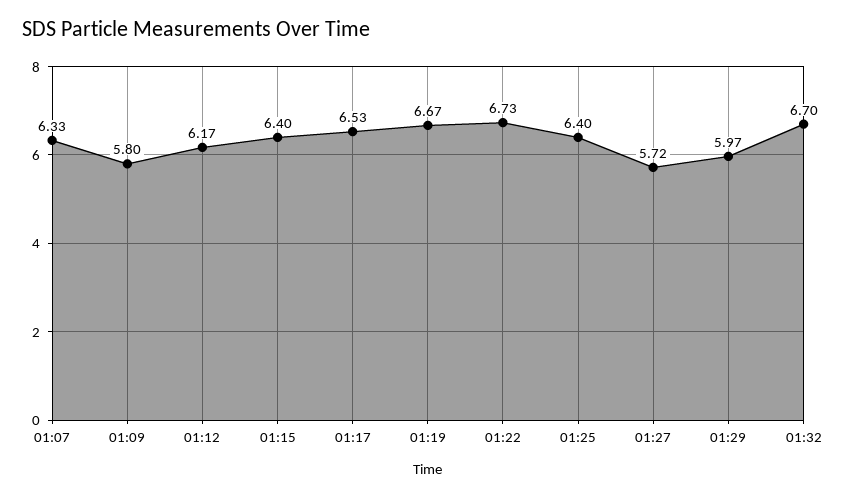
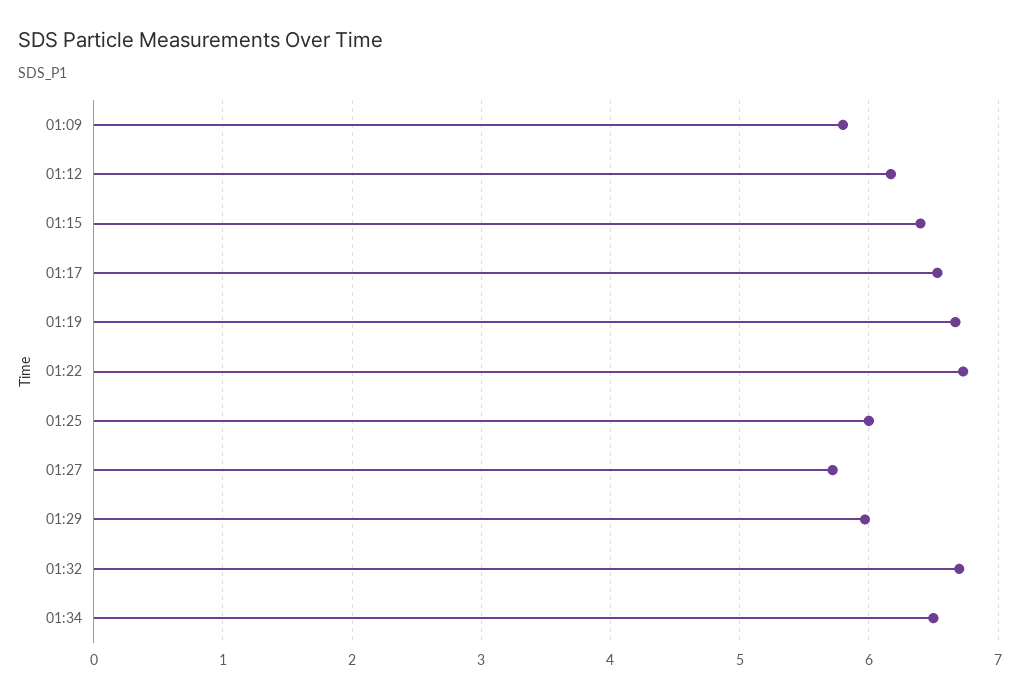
01:07: 6.33 -> none
01:25: 6.4 -> 6
01:34: none -> 6.5

